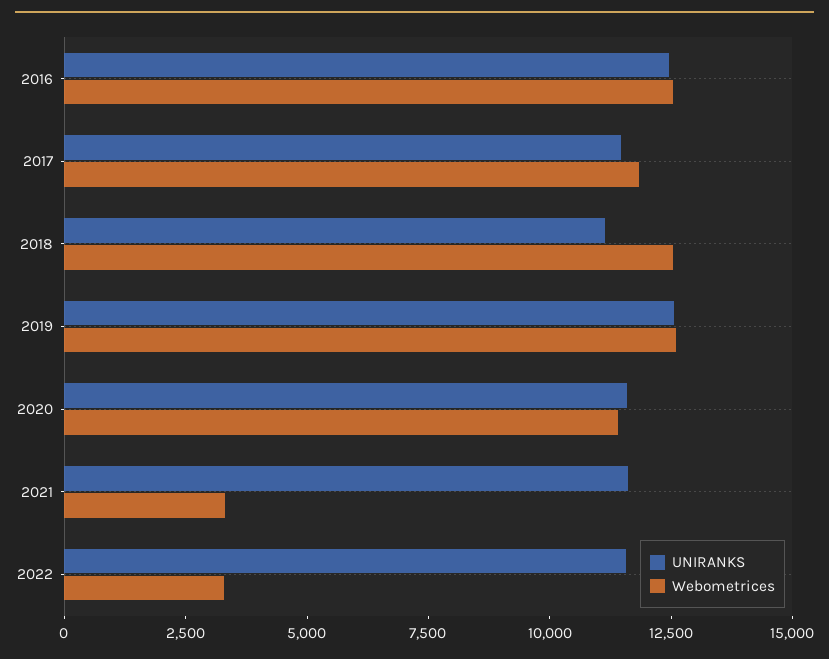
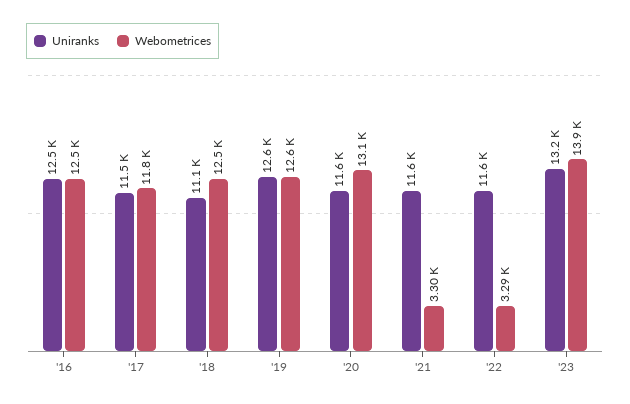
Webometrices, 2020: 11500 -> 13100
UNIRANKS, '23: none -> 13200
Webometrices, '23: none -> 13900

